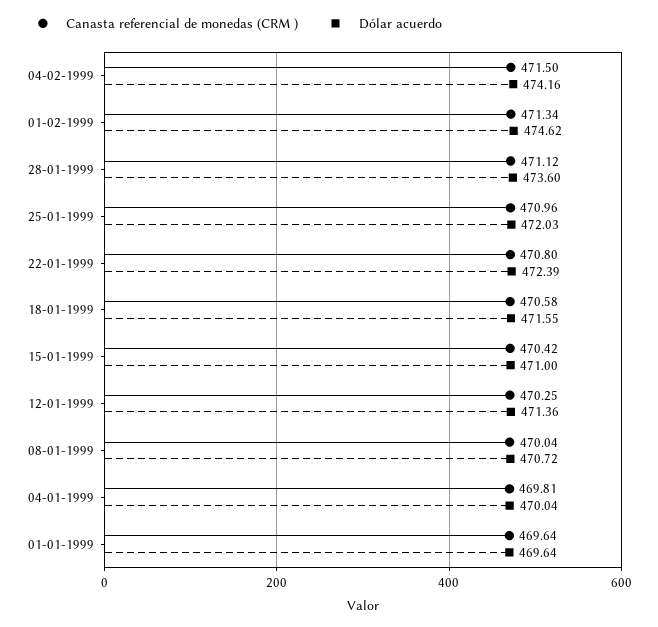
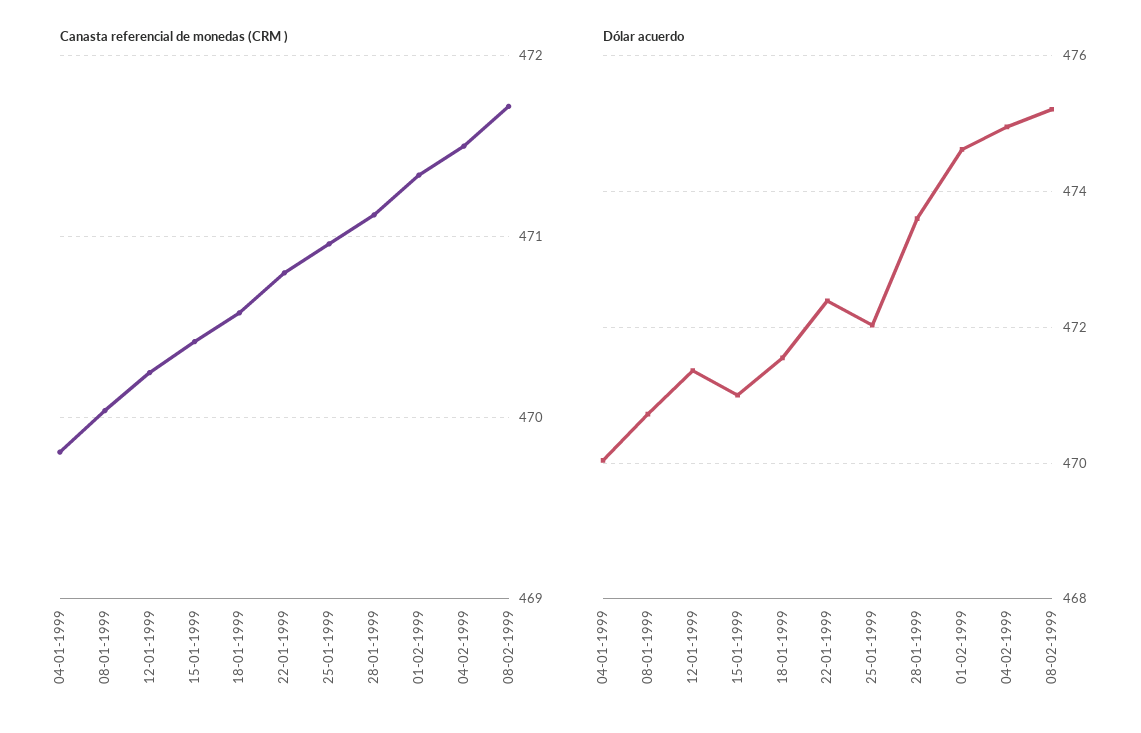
Dólar acuerdo, 04-02-1999: 474.16 -> 475
Canasta referencial de monedas (CRM ), 01-01-1999: 469.64 -> none
Dólar acuerdo, 01-01-1999: 469.64 -> none
Canasta referencial de monedas (CRM ), 08-02-1999: none -> 471.7
Dólar acuerdo, 08-02-1999: none -> 475.2

